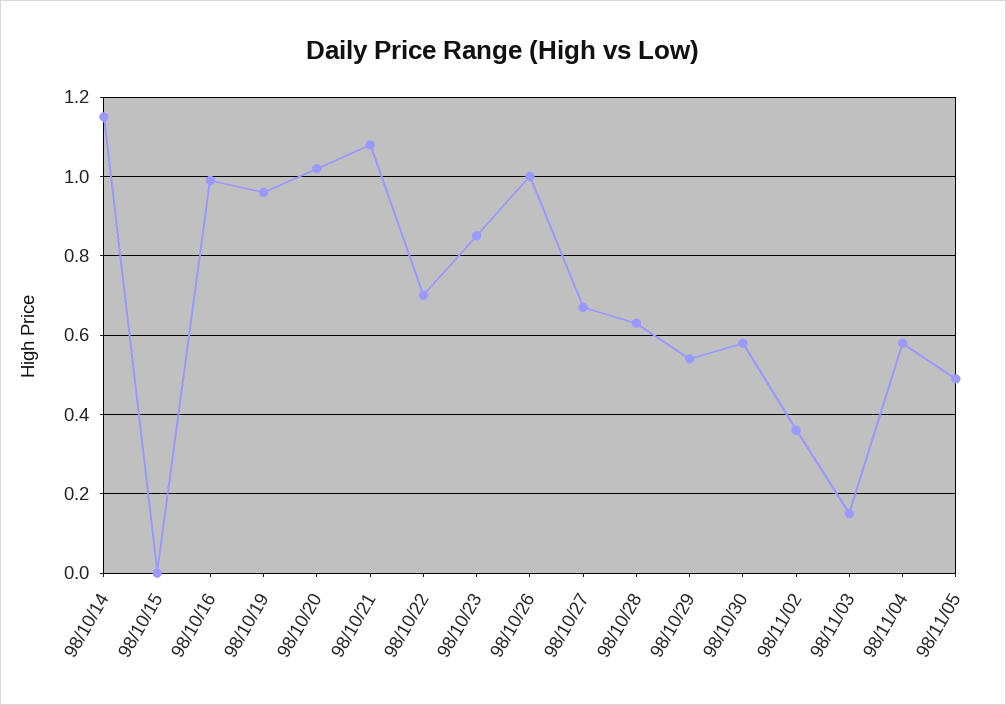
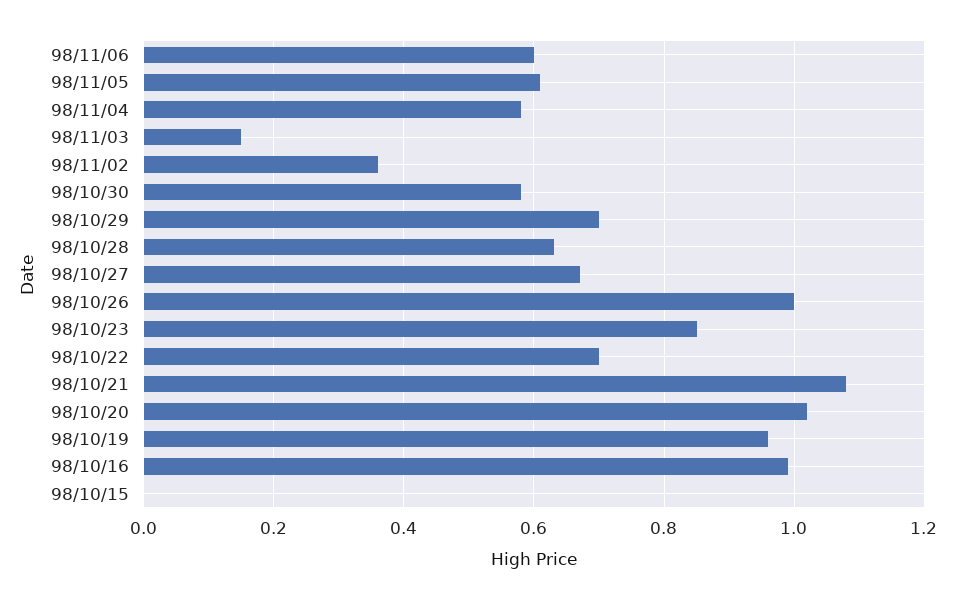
98/10/14: 1.15 -> none
98/10/29: 0.55 -> 0.7
98/11/05: 0.5 -> 0.6
98/11/06: none -> 0.6

